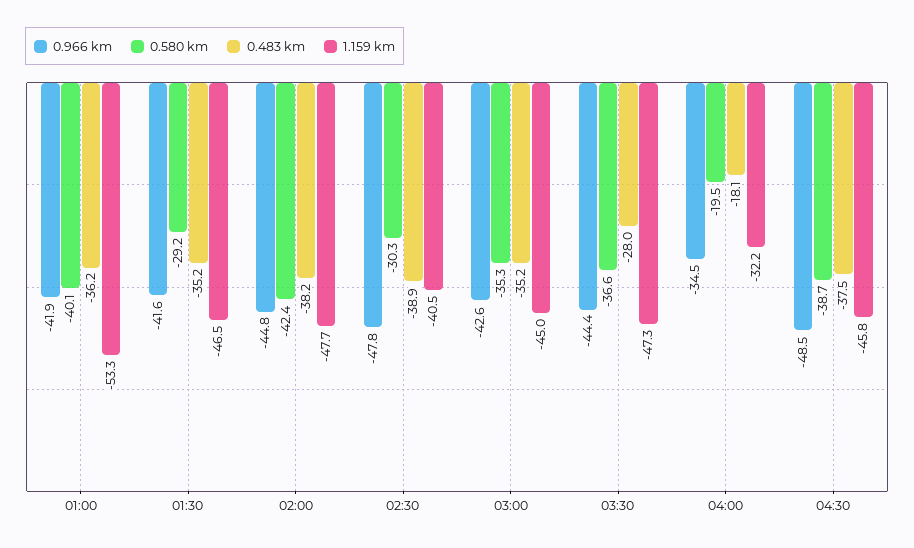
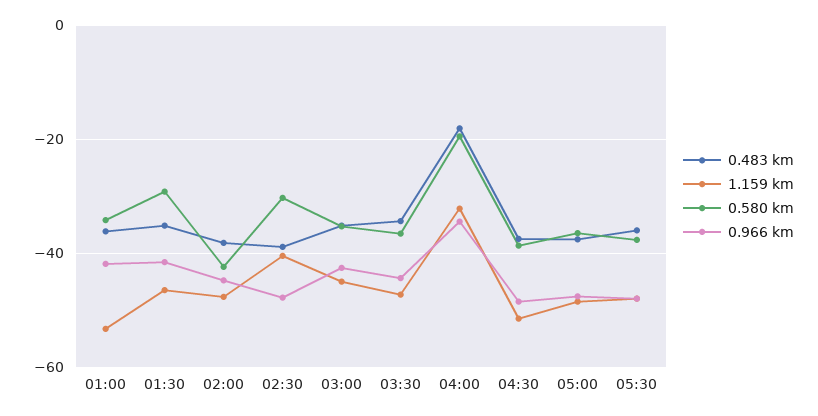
0.580 km, 01:00: -40.1 -> -34
0.483 km, 03:30: -28 -> -34
1.159 km, 04:30: -45.8 -> -52
0.483 km, 05:00: none -> -38
1.159 km, 05:00: none -> -48
0.580 km, 05:00: none -> -36
0.966 km, 05:00: none -> -48
0.483 km, 05:30: none -> -36
1.159 km, 05:30: none -> -48
0.580 km, 05:30: none -> -38
0.966 km, 05:30: none -> -48

